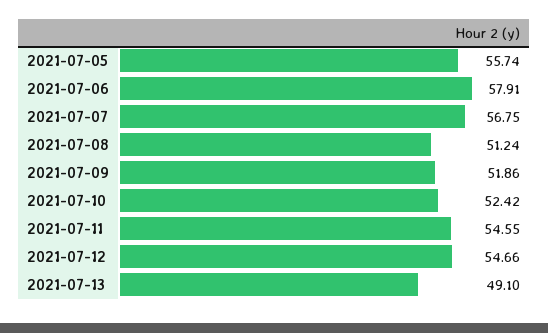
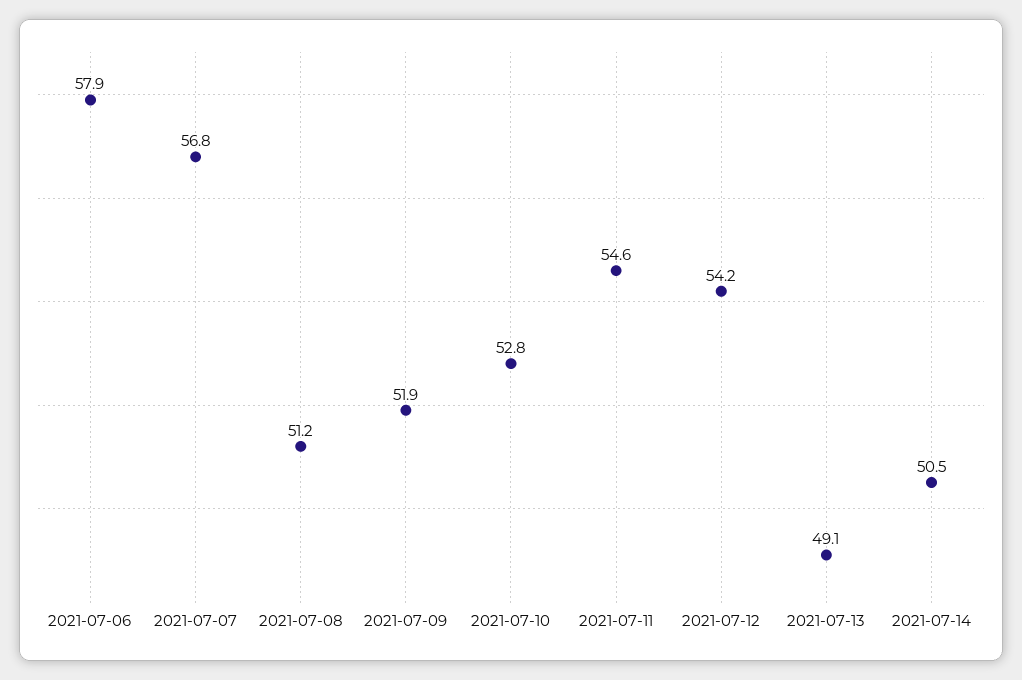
2021-07-05: 55.74 -> none
2021-07-10: 52.42 -> 52.8
2021-07-12: 54.66 -> 54.2
2021-07-14: none -> 50.5

